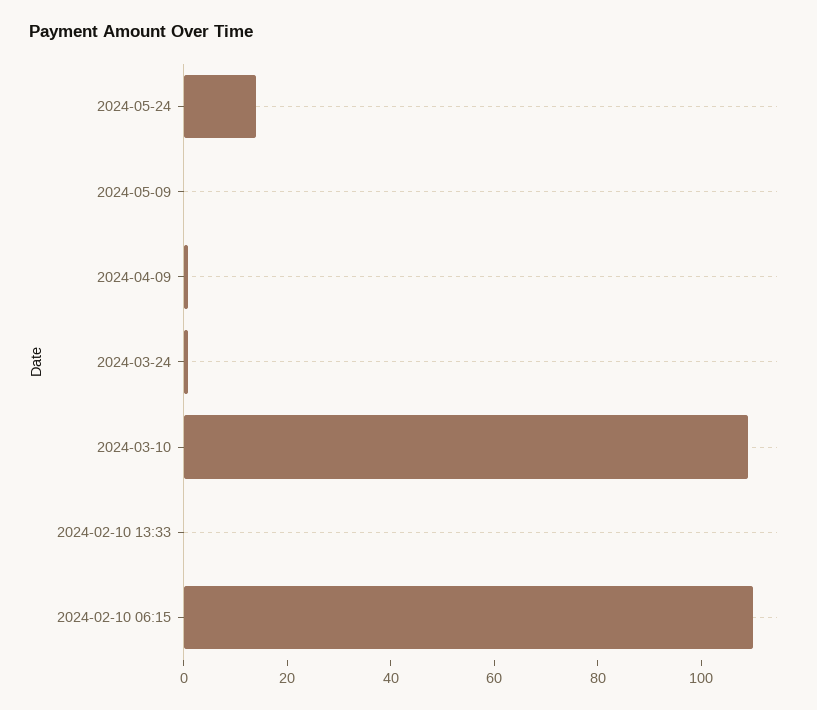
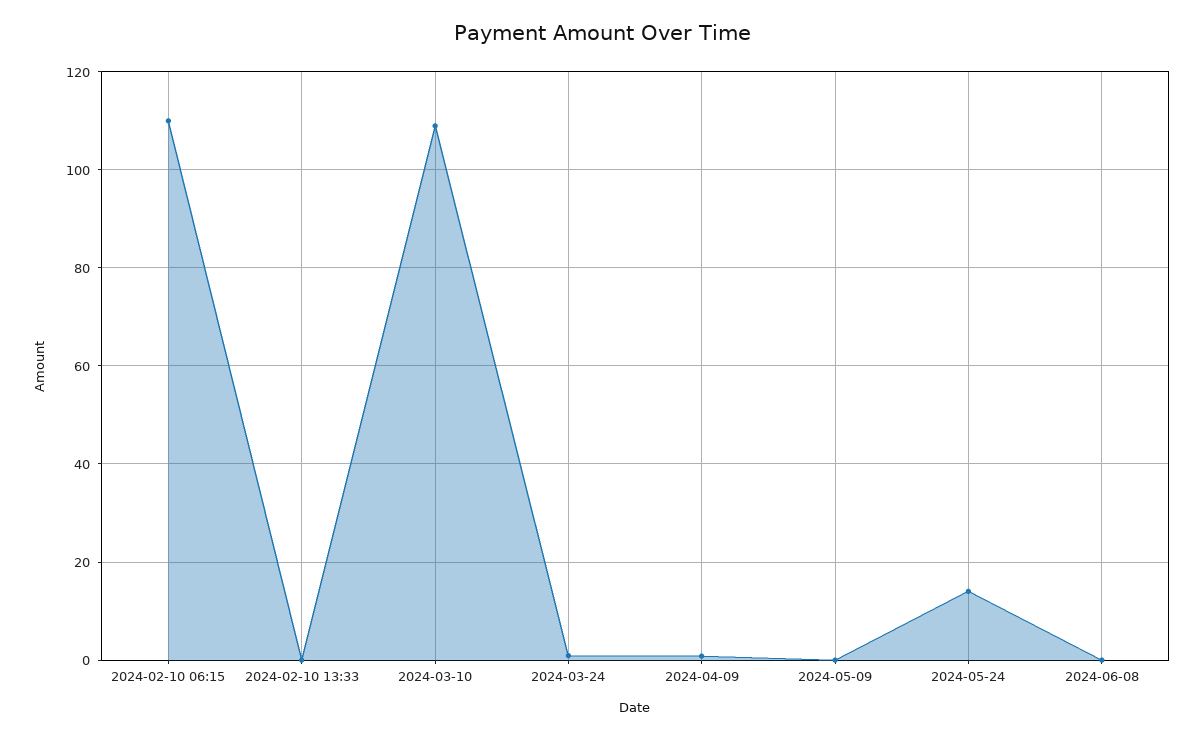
2024-06-08: none -> 0

